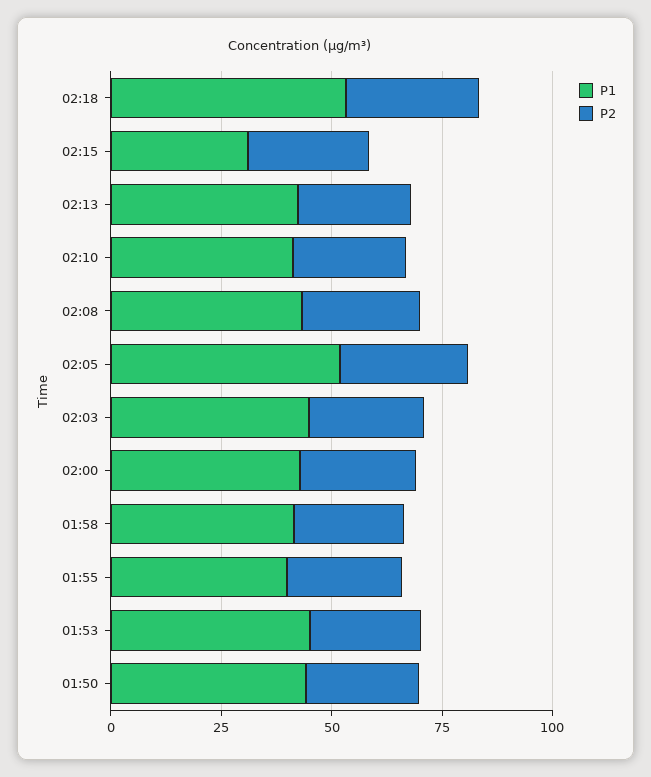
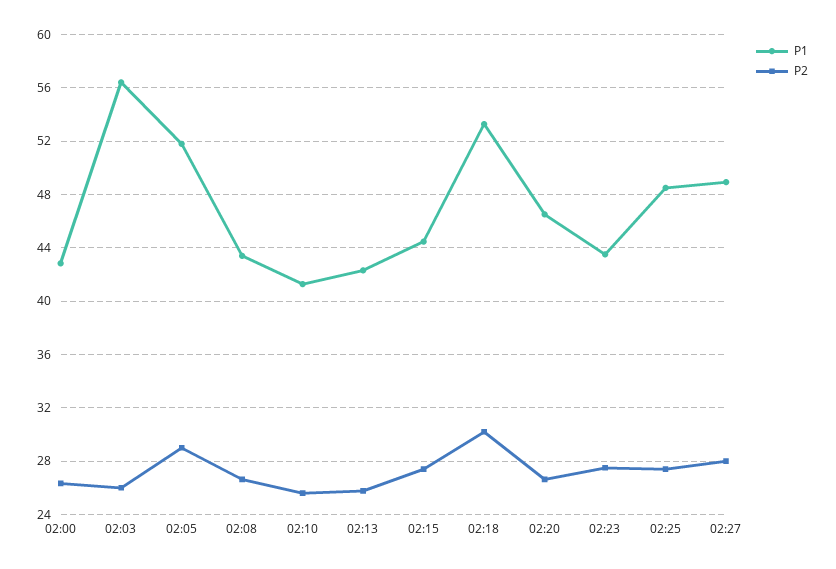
P1, 02:15: 30 -> 44.5
P1, 02:03: 45 -> 56.5
P1, 01:58: 40 -> none
P2, 01:58: 25 -> none
P1, 01:55: 40 -> none
P2, 01:55: 25 -> none
P1, 01:53: 45 -> none
P2, 01:53: 25 -> none
P1, 01:50: 45 -> none
P2, 01:50: 25 -> none
P1, 02:20: none -> 46.5
P2, 02:20: none -> 26.5
P1, 02:23: none -> 43.5
P2, 02:23: none -> 27.5
P1, 02:25: none -> 48.5
P2, 02:25: none -> 27.5
P1, 02:27: none -> 49
P2, 02:27: none -> 28

